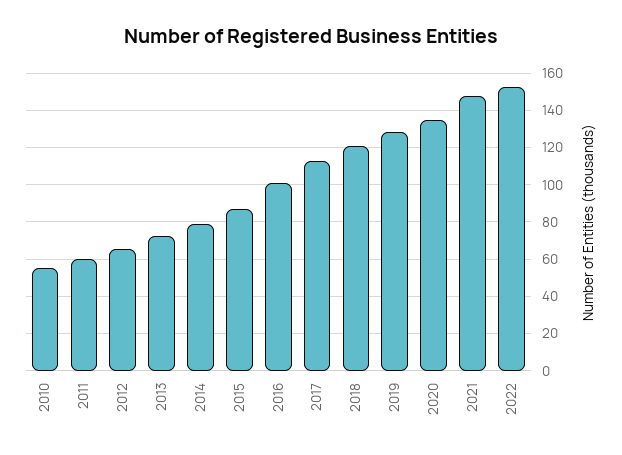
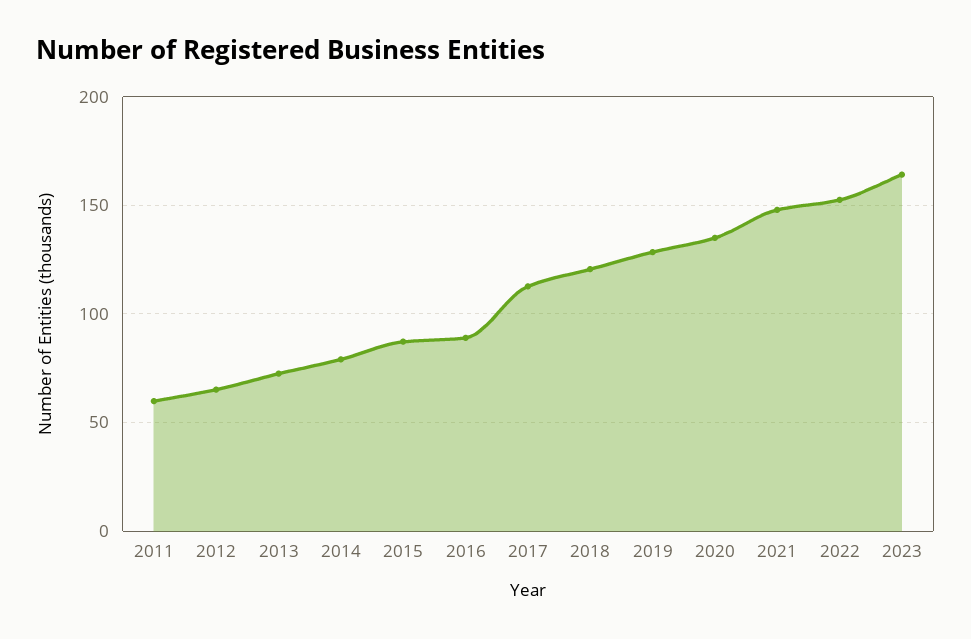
2010: 55 -> none
2016: 100 -> 90
2023: none -> 165

